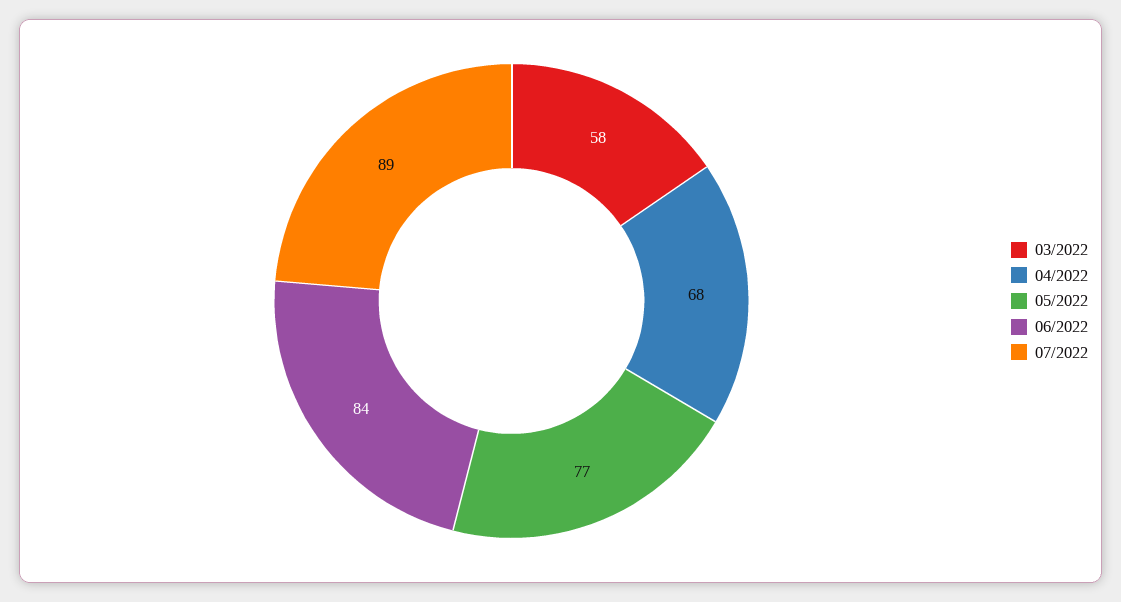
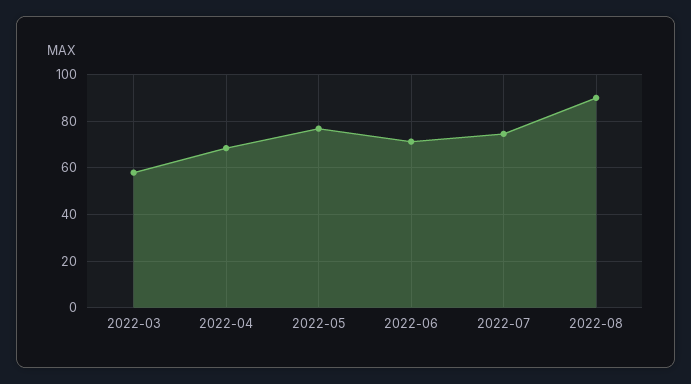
06/2022: 84 -> 70
07/2022: 89 -> 75
2022-08: none -> 90

